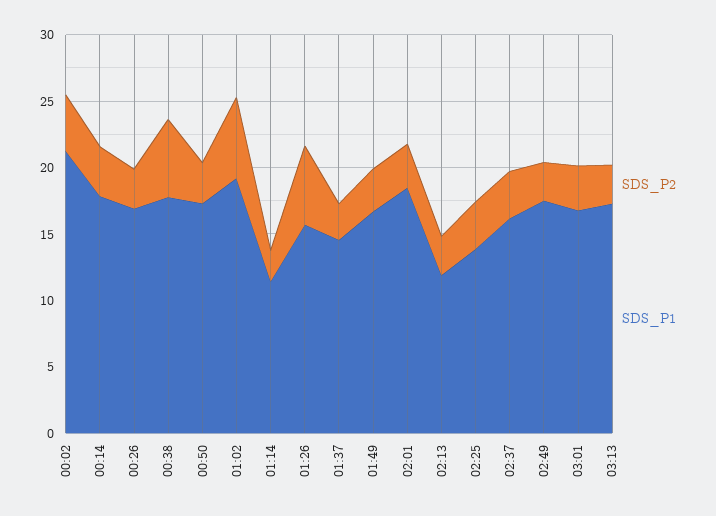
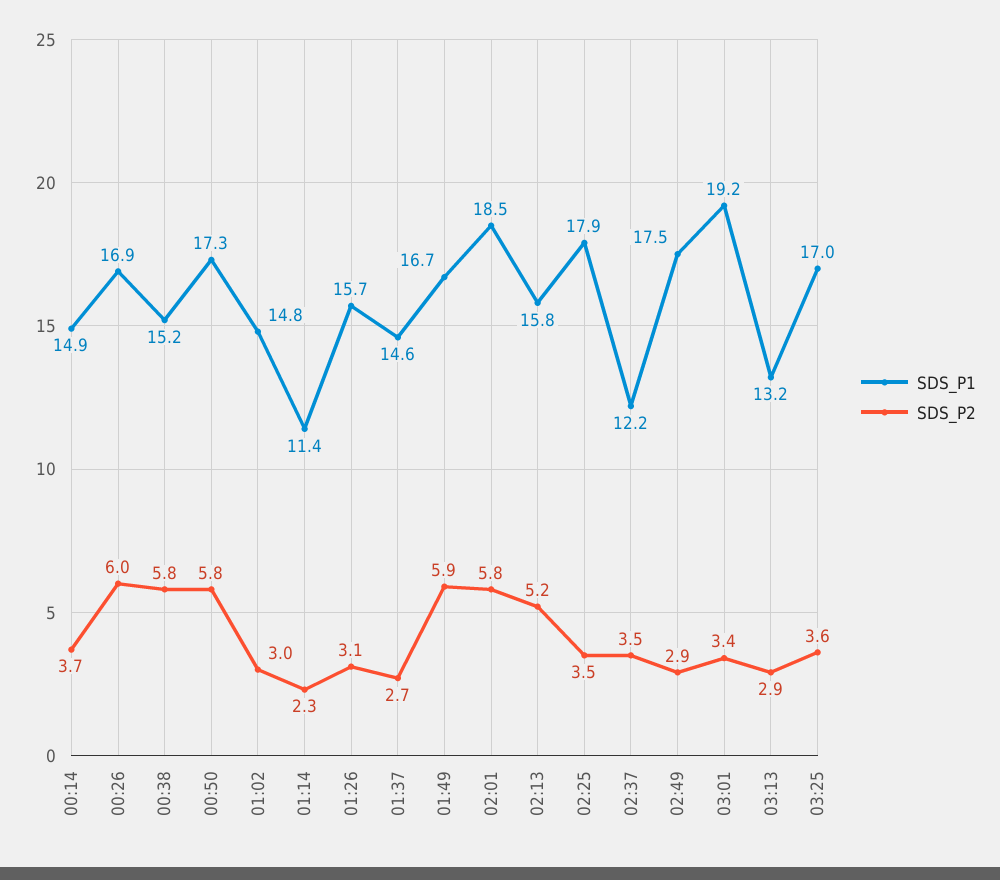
SDS_P2, 00:02: 4 -> none
SDS_P1, 00:02: 21 -> none
SDS_P1, 00:14: 18 -> 14.9
SDS_P2, 00:26: 3 -> 6
SDS_P1, 00:38: 18 -> 15.2
SDS_P2, 00:50: 3 -> 5.8
SDS_P2, 01:02: 6 -> 3
SDS_P1, 01:02: 19 -> 14.8
SDS_P2, 01:26: 6 -> 3.1
SDS_P2, 01:49: 3 -> 5.9
SDS_P2, 02:01: 3 -> 5.8
SDS_P2, 02:13: 3 -> 5.2
SDS_P1, 02:13: 12 -> 15.8
SDS_P1, 02:25: 14 -> 17.9
SDS_P1, 02:37: 16 -> 12.2
SDS_P1, 03:01: 17 -> 19.2
SDS_P1, 03:13: 17 -> 13.2
SDS_P1, 03:25: none -> 17
SDS_P2, 03:25: none -> 3.6

